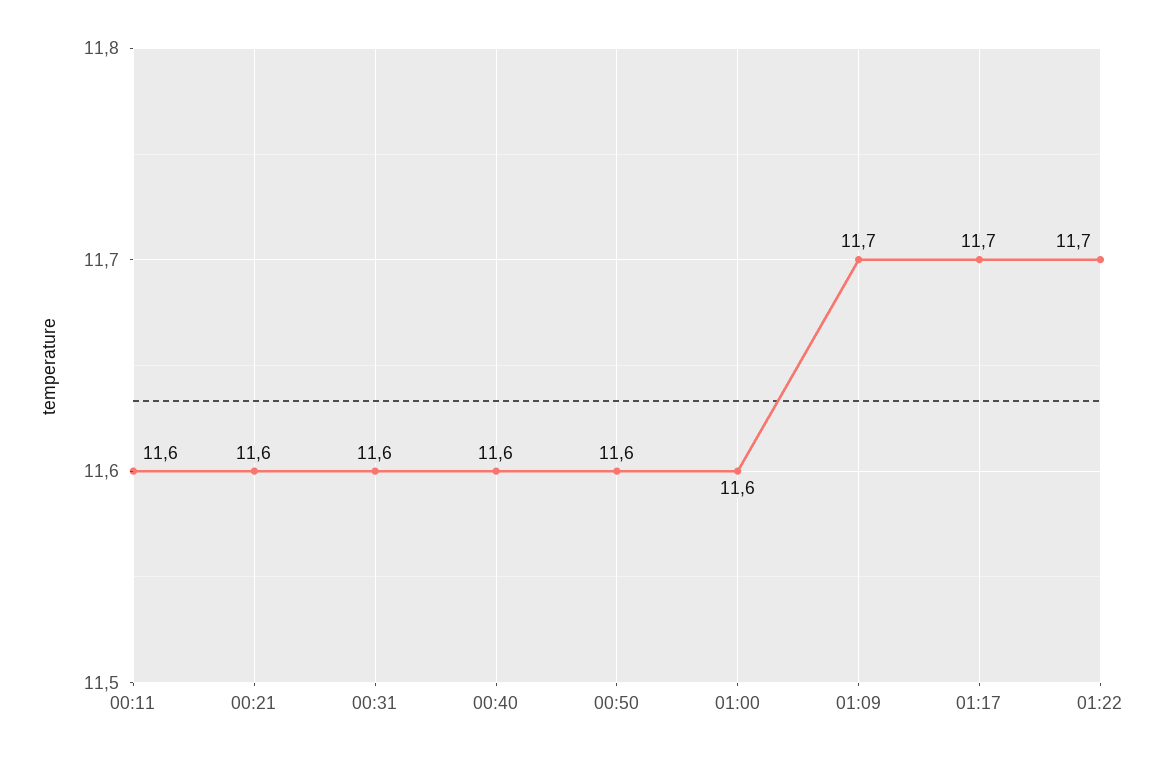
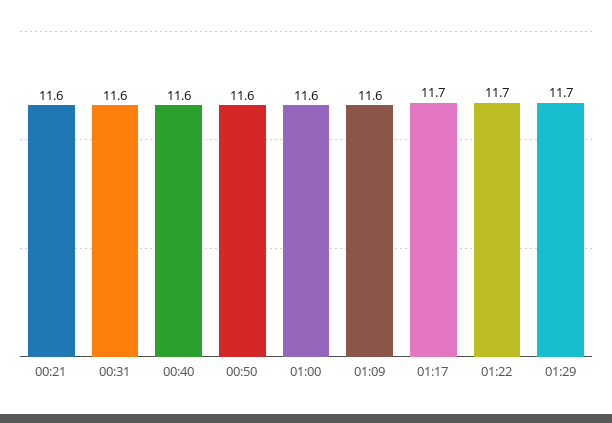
00:11: 11.6 -> none
01:09: 11.7 -> 11.6
01:29: none -> 11.7

